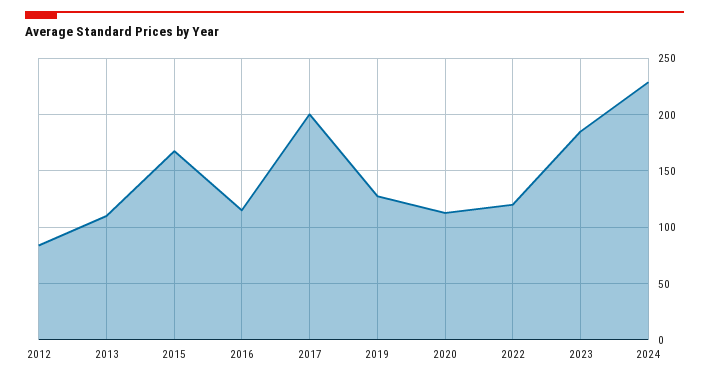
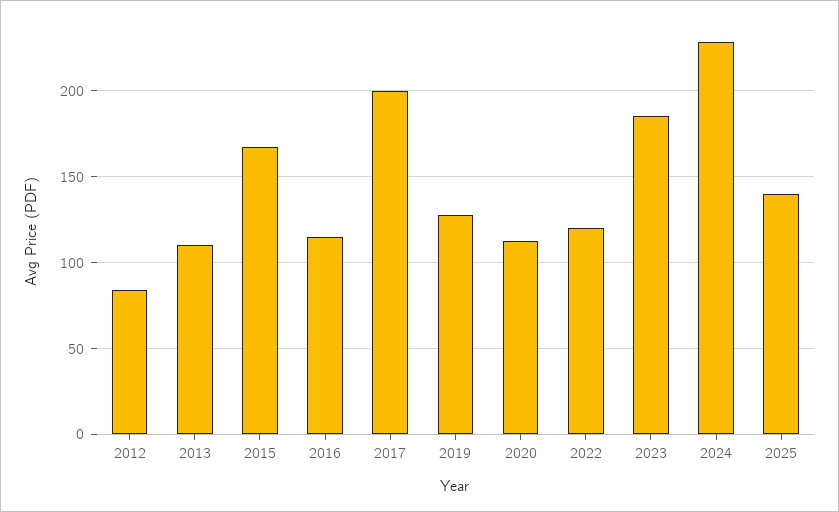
2025: none -> 140

